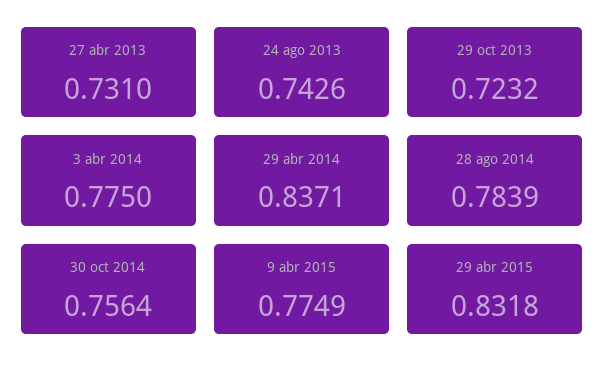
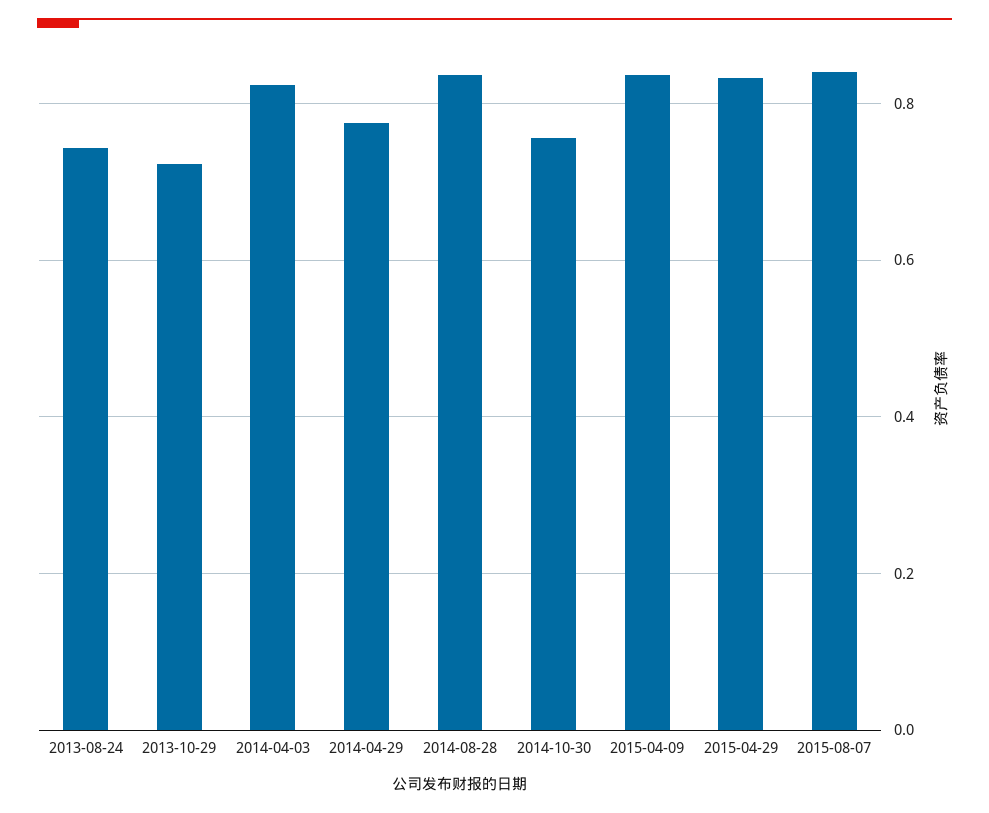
27 abr 2013: 0.731 -> none
3 abr 2014: 0.775 -> 0.82
29 abr 2014: 0.8371 -> 0.78
28 ago 2014: 0.7839 -> 0.84
9 abr 2015: 0.7749 -> 0.84
2015-08-07: none -> 0.84

